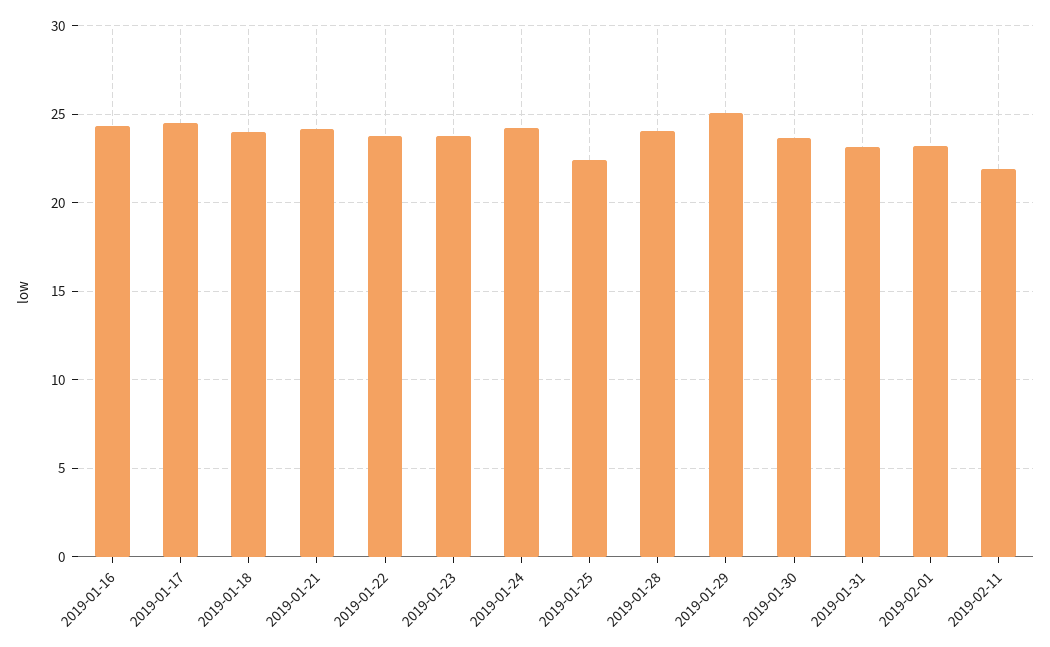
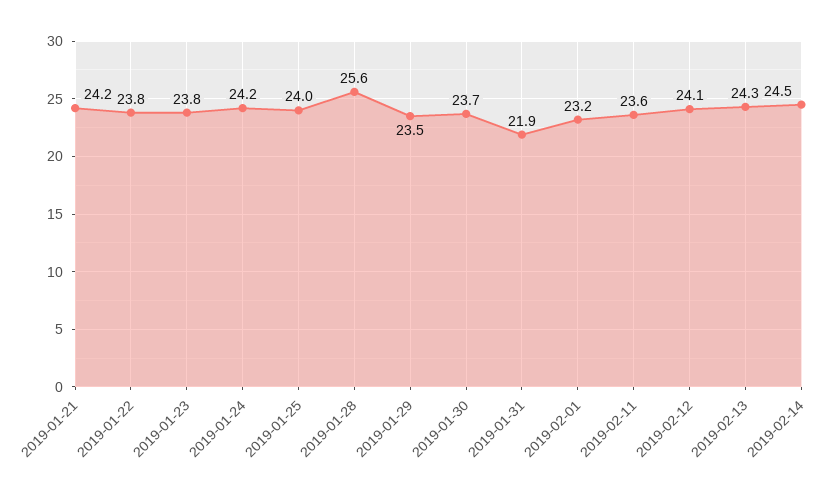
2019-01-16: 24.5 -> none
2019-01-17: 24.5 -> none
2019-01-18: 24 -> none
2019-01-25: 22.5 -> 24
2019-01-28: 24 -> 25.6
2019-01-29: 25 -> 23.5
2019-01-31: 23 -> 21.9
2019-02-11: 22 -> 23.6
2019-02-12: none -> 24.1
2019-02-13: none -> 24.3
2019-02-14: none -> 24.5

